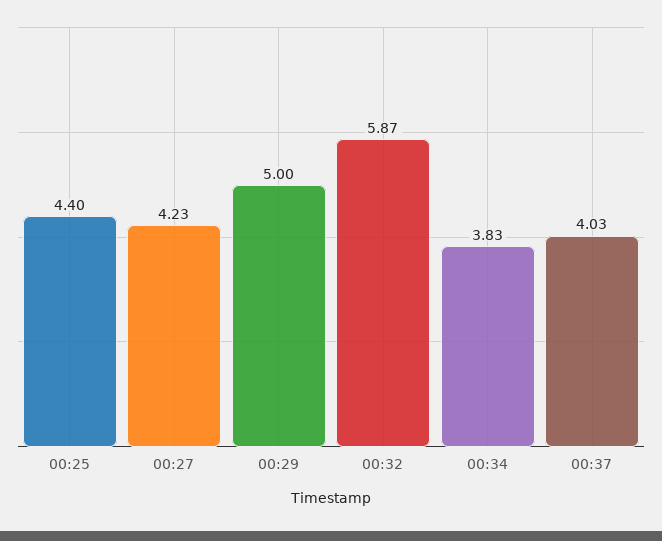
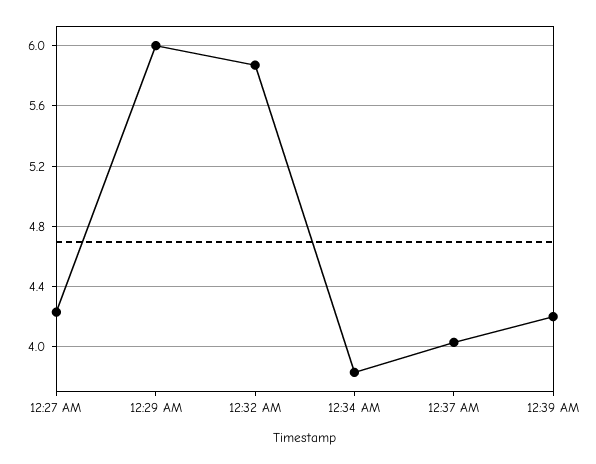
00:25: 4.4 -> none
00:29: 5 -> 6
12:39 AM: none -> 4.2

